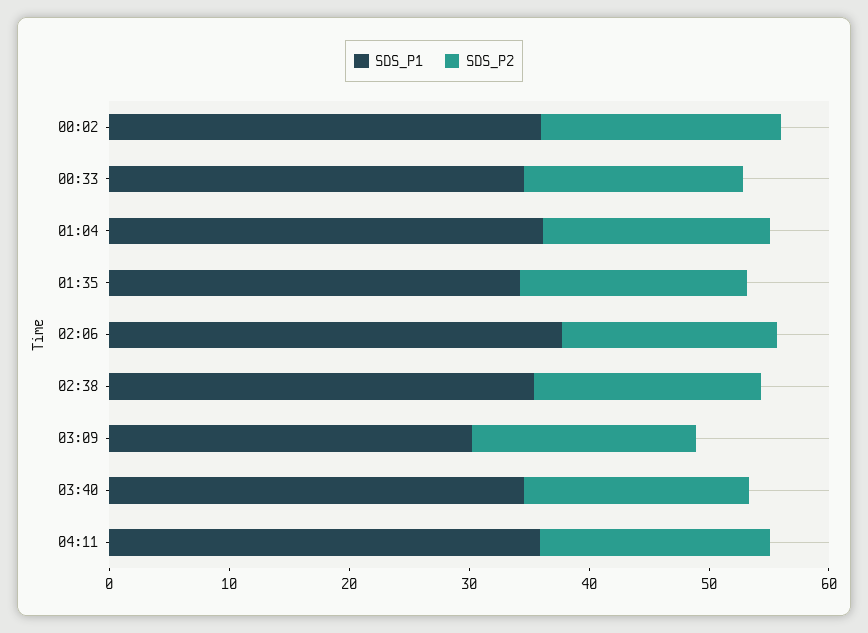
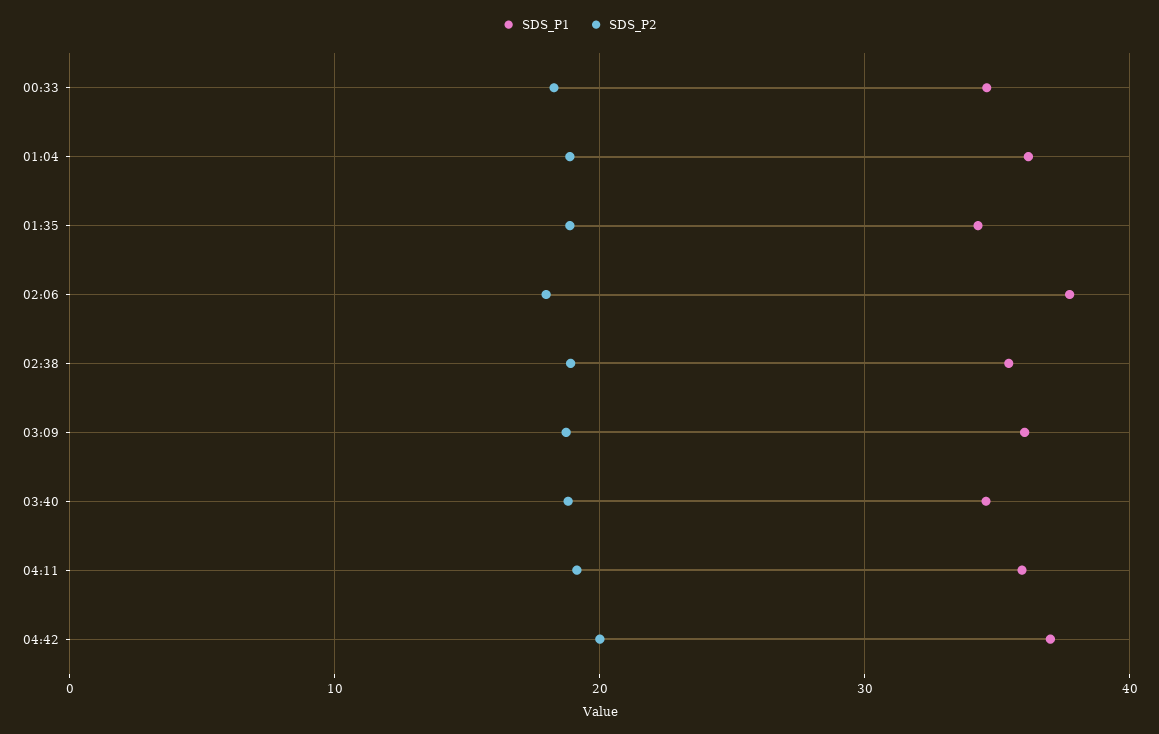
SDS_P1, 00:02: 36 -> none
SDS_P2, 00:02: 20 -> none
SDS_P1, 03:09: 30 -> 36
SDS_P1, 04:42: none -> 37
SDS_P2, 04:42: none -> 20

